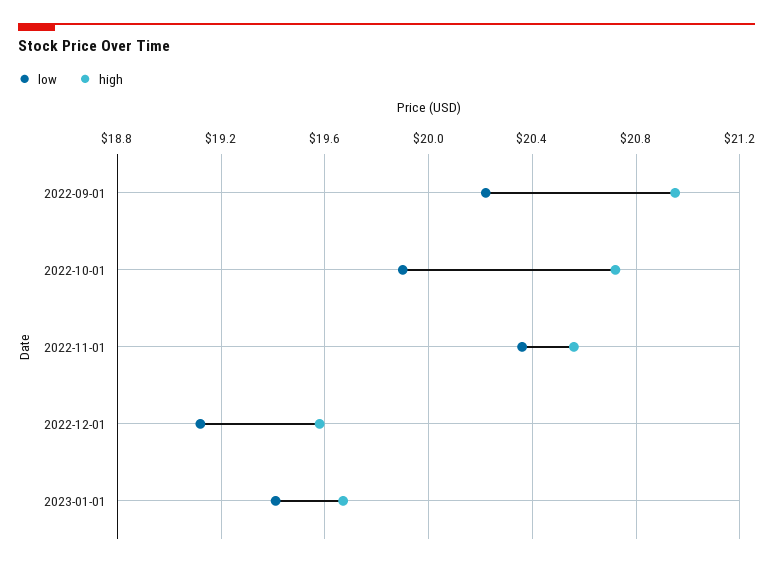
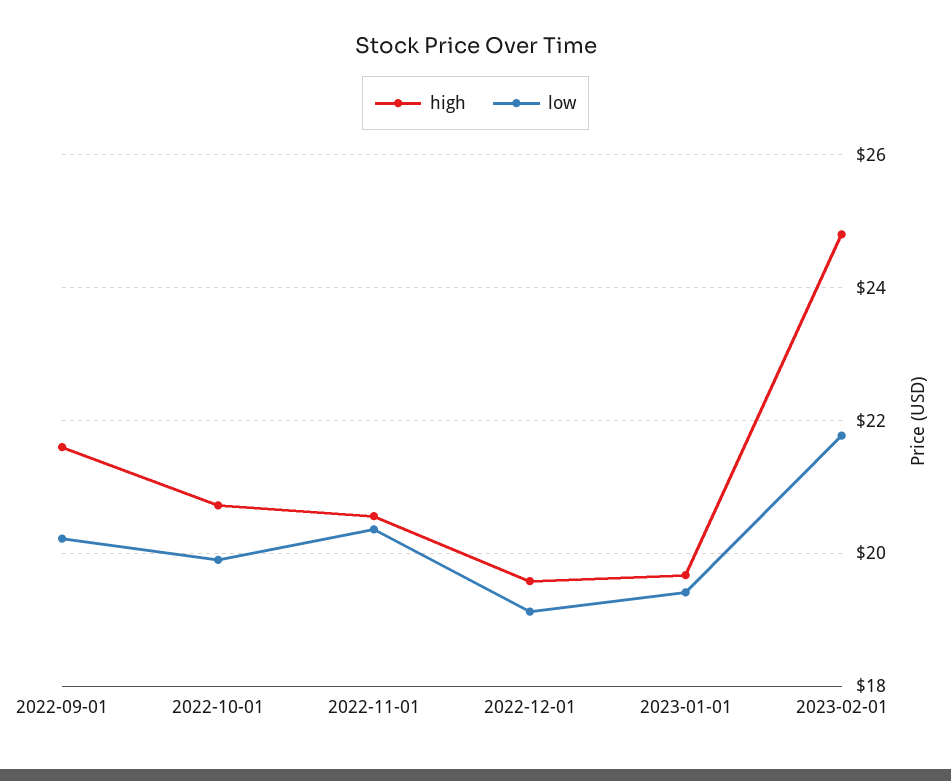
high, 2022-09-01: 20.95 -> 21.6
high, 2023-02-01: none -> 24.8
low, 2023-02-01: none -> 21.8

